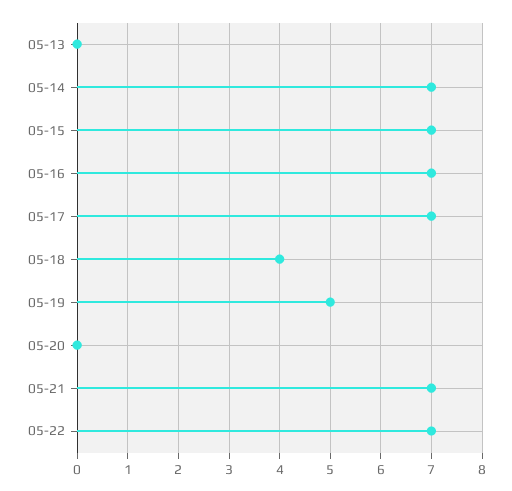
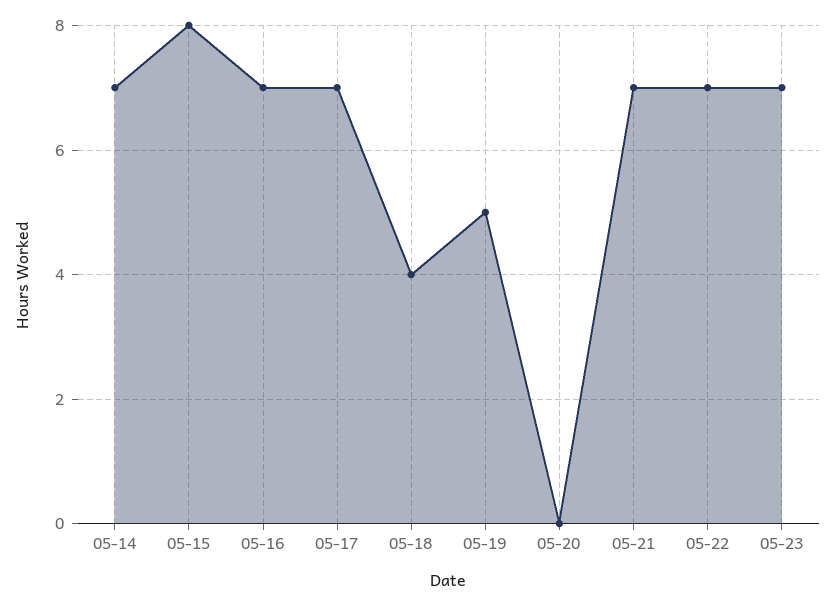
05-13: 0 -> none
05-15: 7 -> 8
05-23: none -> 7

